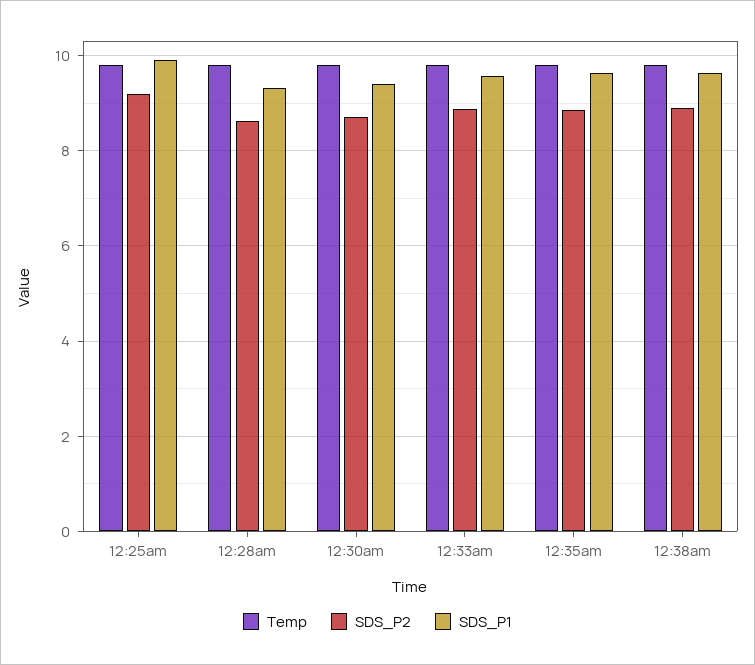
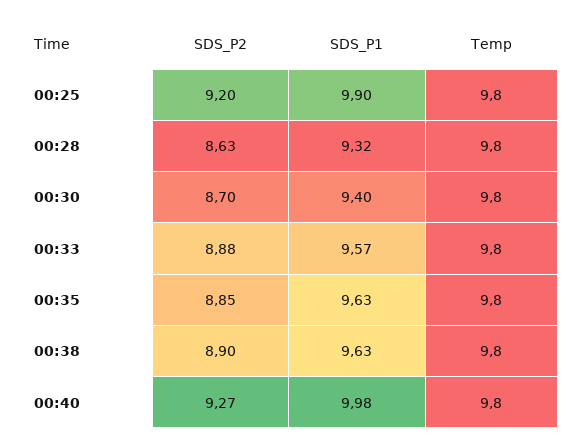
SDS_P2, 00:40: none -> 9.27
SDS_P1, 00:40: none -> 9.98
Temp, 00:40: none -> 9.8

